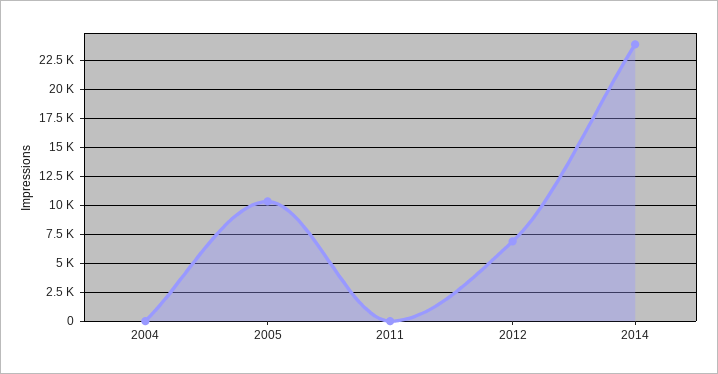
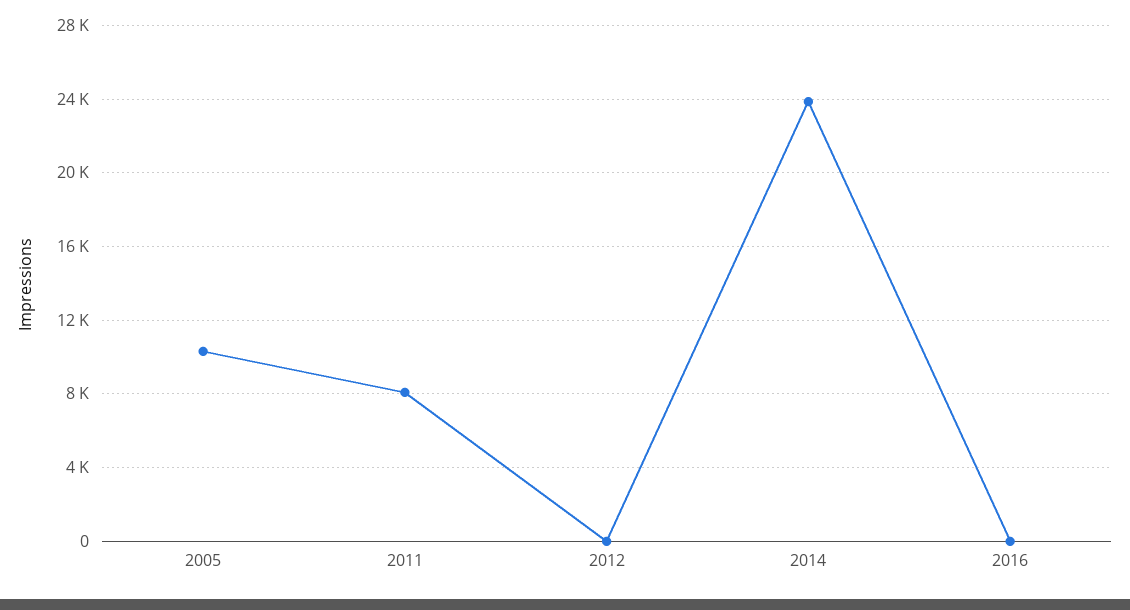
2004: 0 -> none
2011: 0 -> 8000
2012: 7500 -> 0
2016: none -> 0

